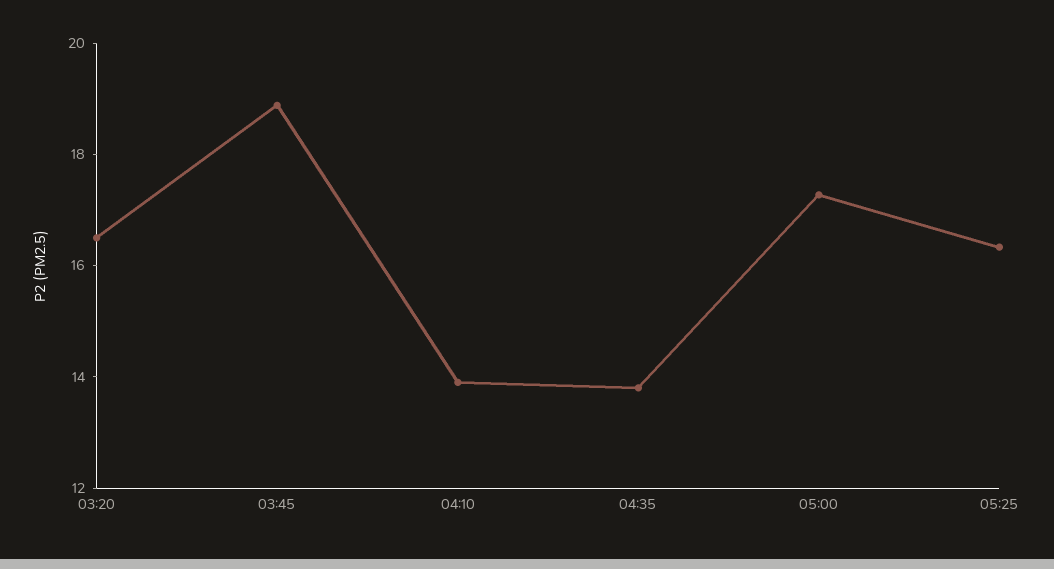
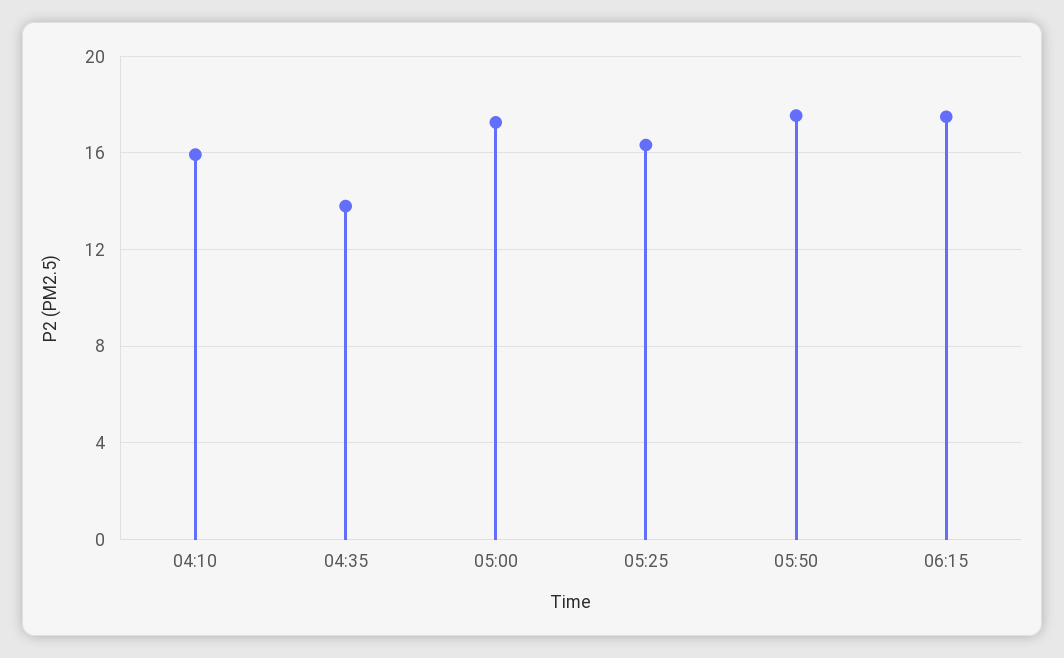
03:20: 16.5 -> none
03:45: 19 -> none
04:10: 14 -> 16
05:50: none -> 17.5
06:15: none -> 17.5

